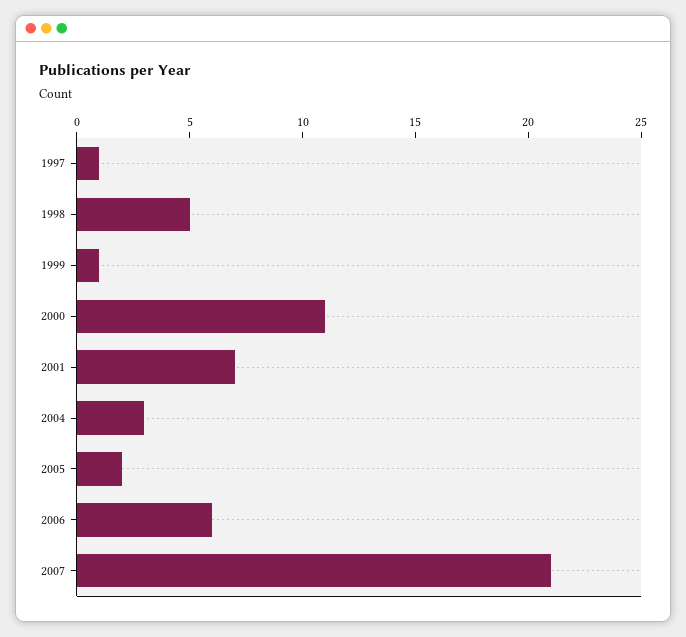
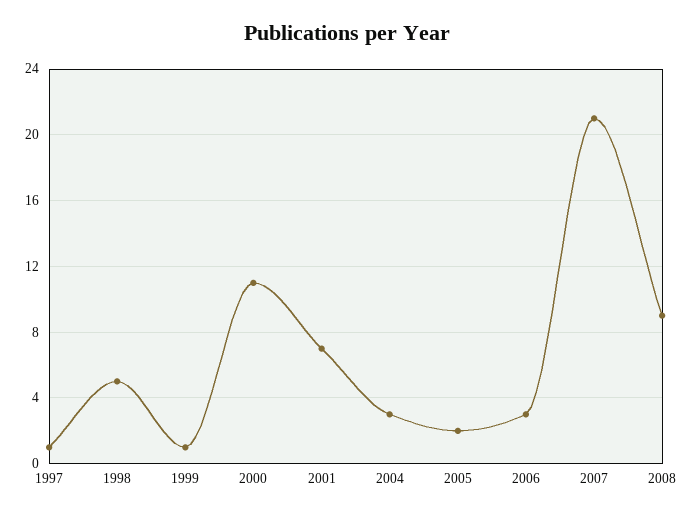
2006: 6 -> 3
2008: none -> 9

